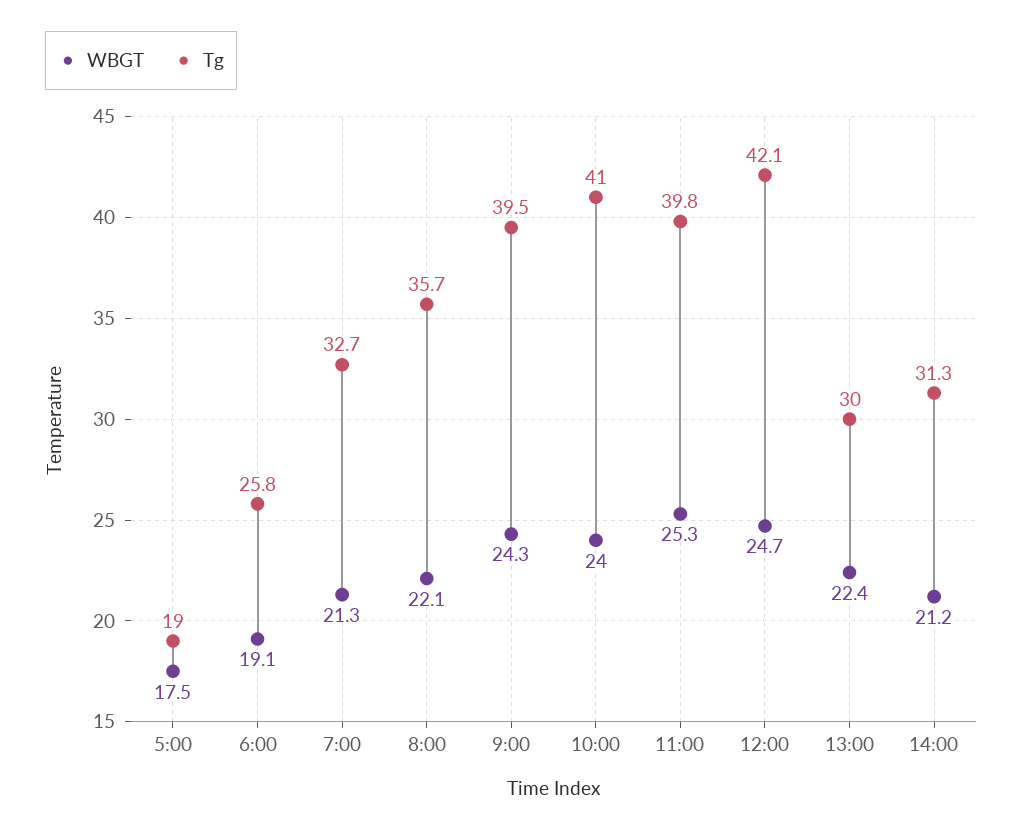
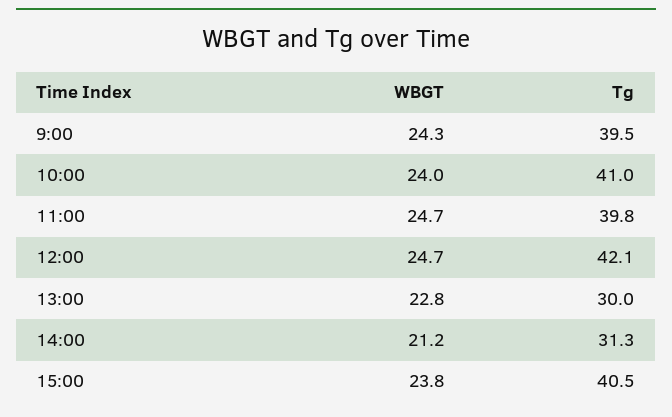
WBGT, 5:00: 17.5 -> none
Tg, 5:00: 19 -> none
WBGT, 6:00: 19.1 -> none
Tg, 6:00: 25.8 -> none
WBGT, 7:00: 21.3 -> none
Tg, 7:00: 32.7 -> none
WBGT, 8:00: 22.1 -> none
Tg, 8:00: 35.7 -> none
WBGT, 11:00: 25.3 -> 24.7
WBGT, 13:00: 22.4 -> 22.8
WBGT, 15:00: none -> 23.8
Tg, 15:00: none -> 40.5

